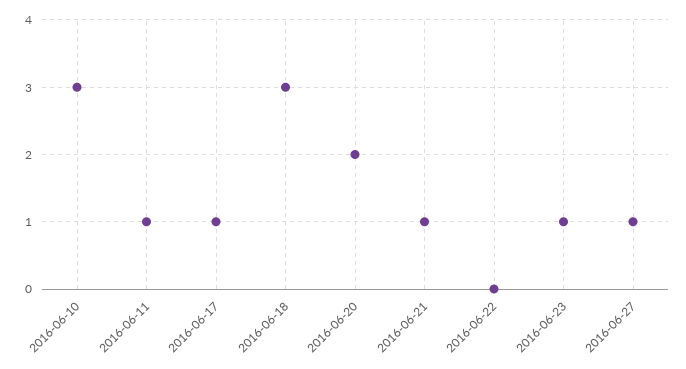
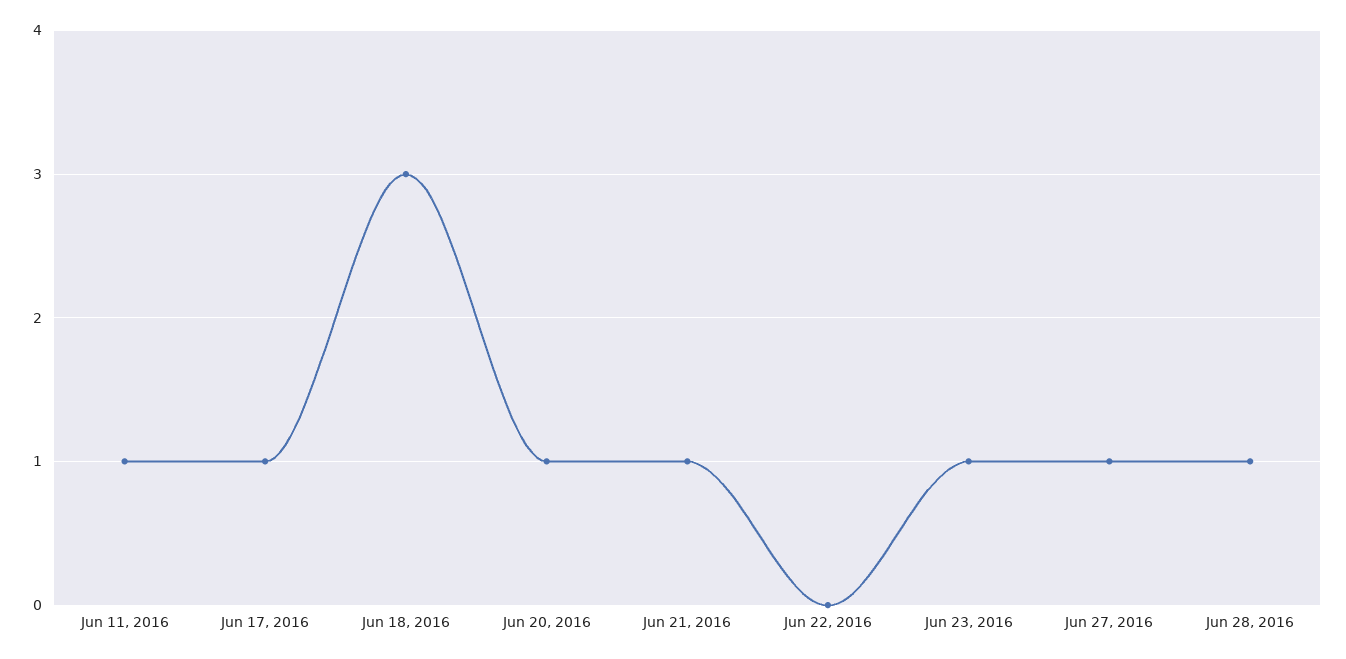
2016-06-10: 3 -> none
2016-06-20: 2 -> 1
Jun 28, 2016: none -> 1

